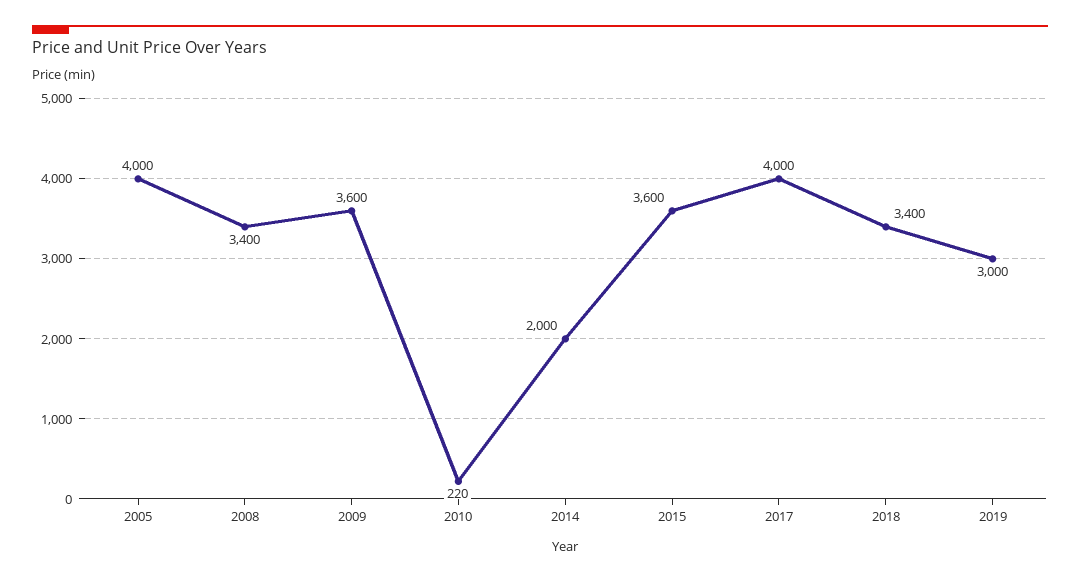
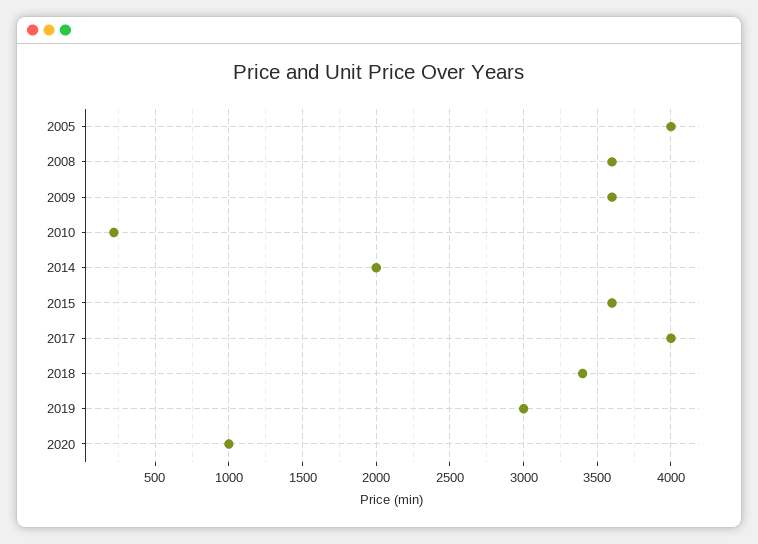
2008: 3400 -> 3600
2020: none -> 1000

